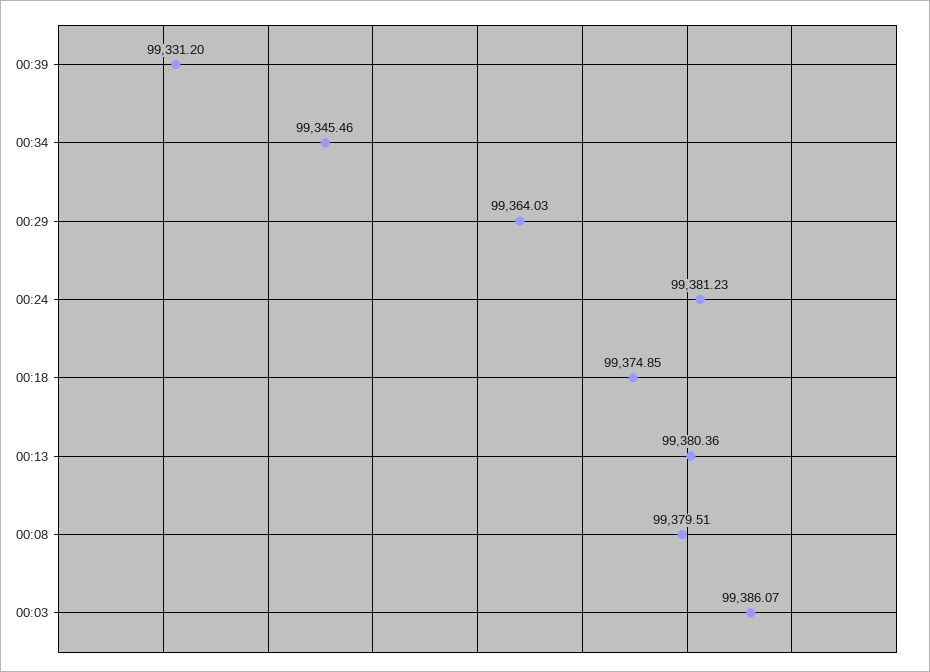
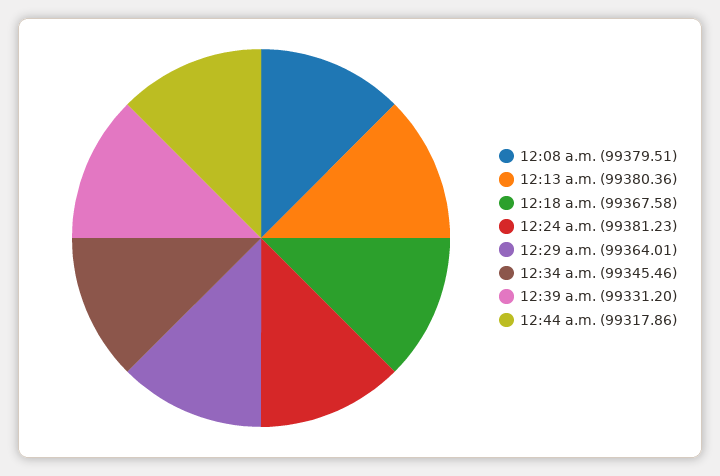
00:29: 99364.03 -> 99364.01
00:18: 99374.85 -> 99367.58
00:03: 99386.07 -> none
12:44 a.m.: none -> 99317.86

